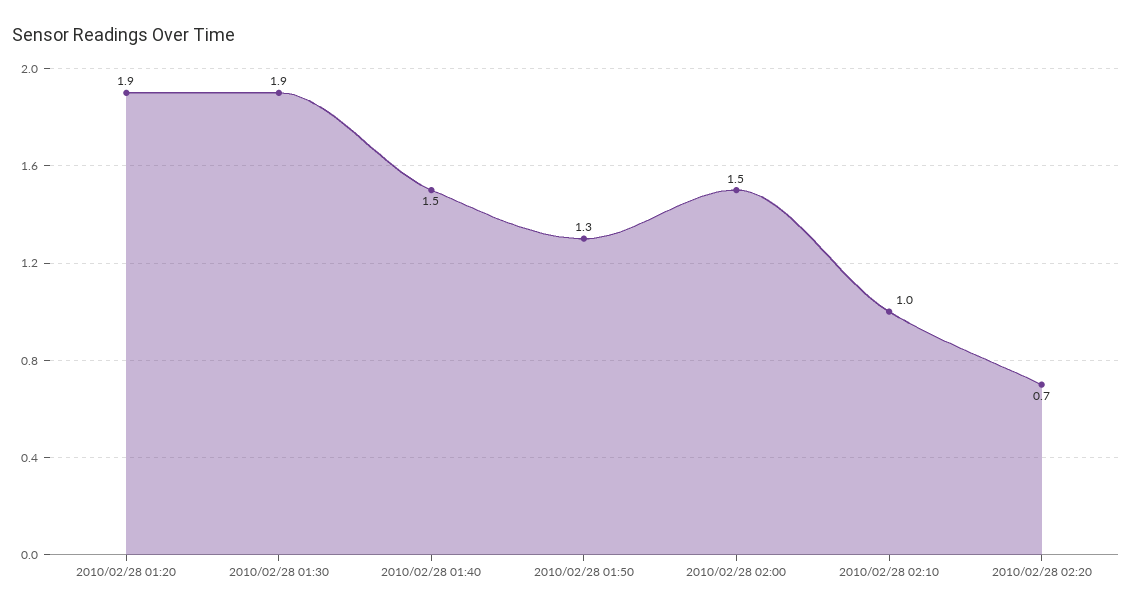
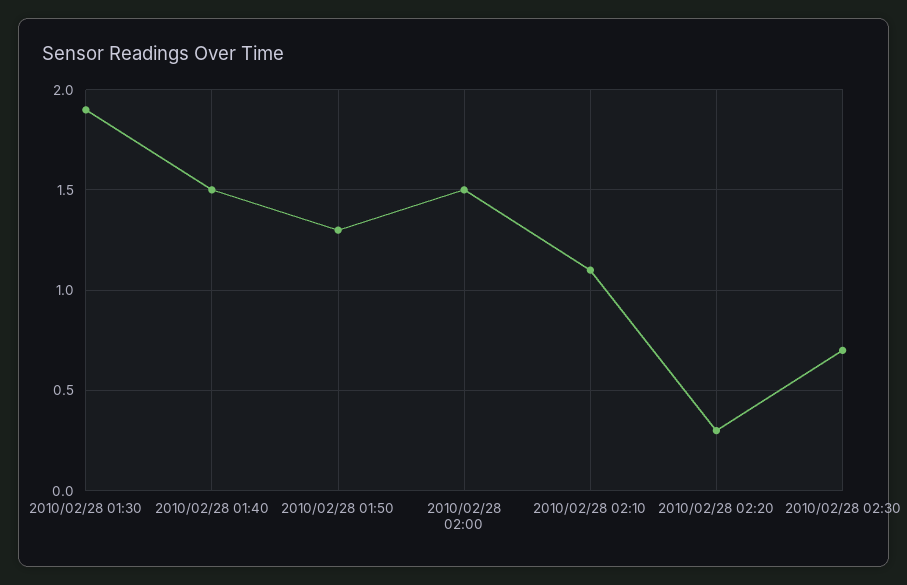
2010/02/28 01:20: 1.9 -> none
2010/02/28 02:10: 1 -> 1.1
2010/02/28 02:20: 0.7 -> 0.3
2010/02/28 02:30: none -> 0.7

